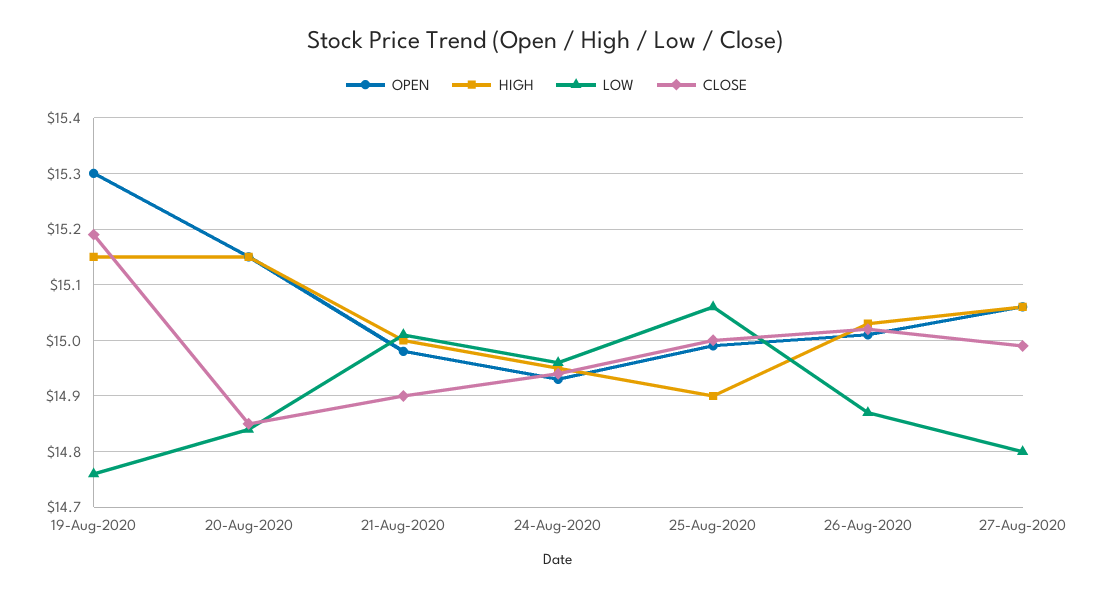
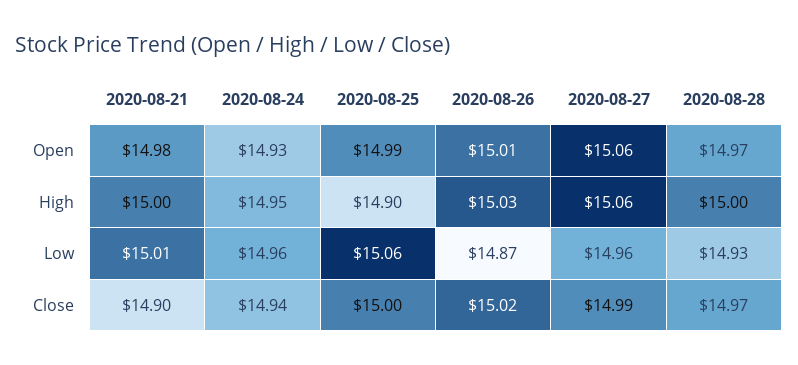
OPEN, 19-Aug-2020: 15.3 -> none
HIGH, 19-Aug-2020: 15.15 -> none
LOW, 19-Aug-2020: 14.75 -> none
CLOSE, 19-Aug-2020: 15.2 -> none
OPEN, 20-Aug-2020: 15.15 -> none
HIGH, 20-Aug-2020: 15.15 -> none
LOW, 20-Aug-2020: 14.85 -> none
CLOSE, 20-Aug-2020: 14.85 -> none
LOW, 27-Aug-2020: 14.8 -> 14.96
OPEN, 2020-08-28: none -> 14.97
HIGH, 2020-08-28: none -> 15
LOW, 2020-08-28: none -> 14.93
CLOSE, 2020-08-28: none -> 14.97

